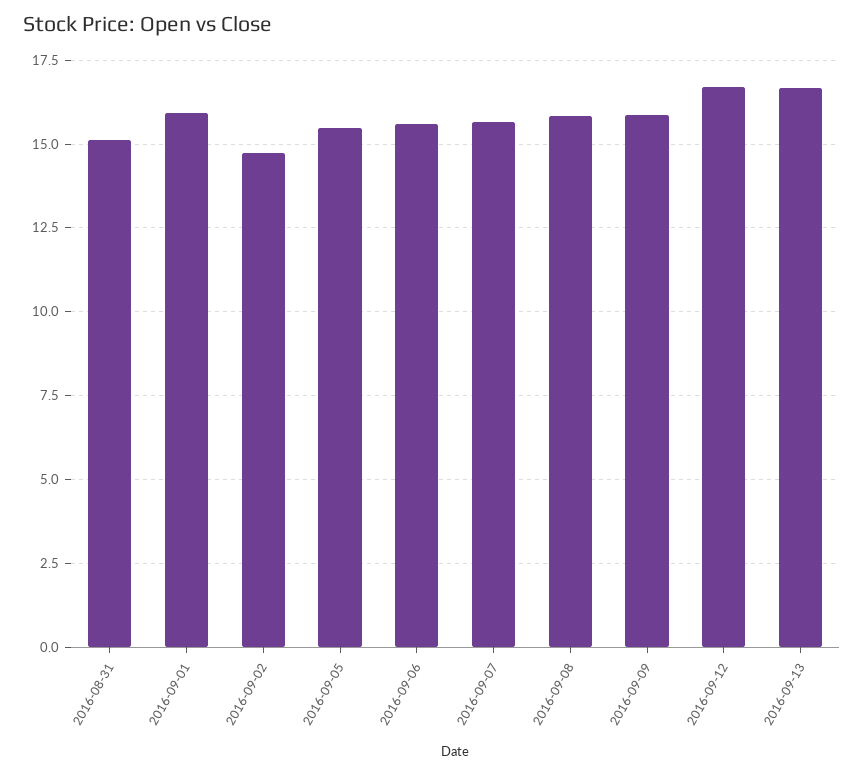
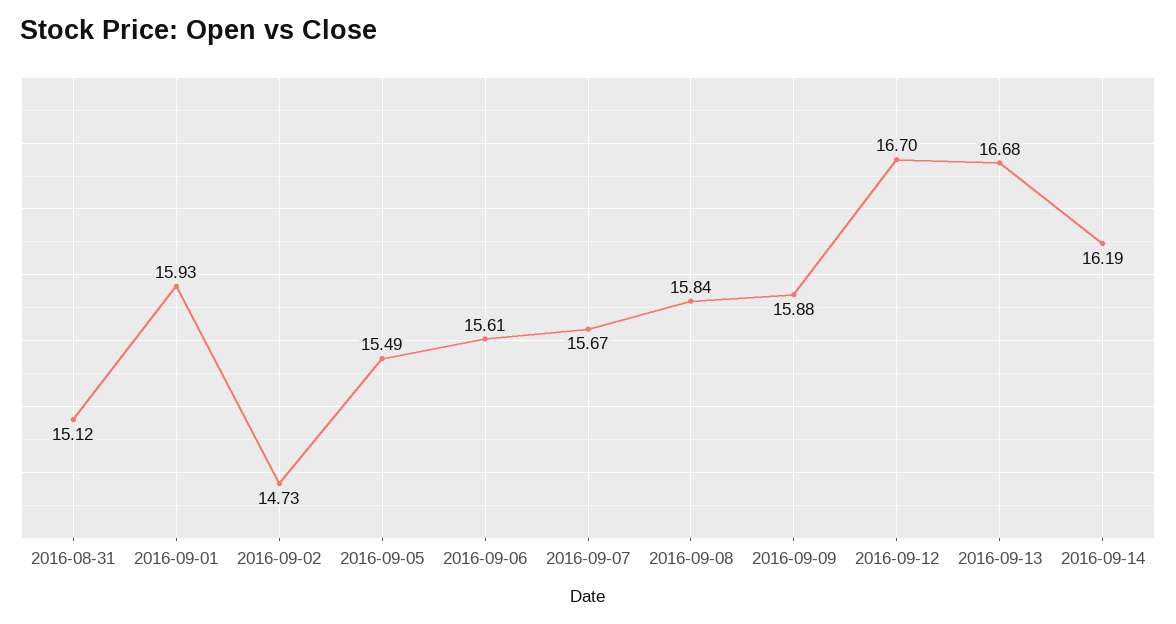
2016-09-14: none -> 16.19

